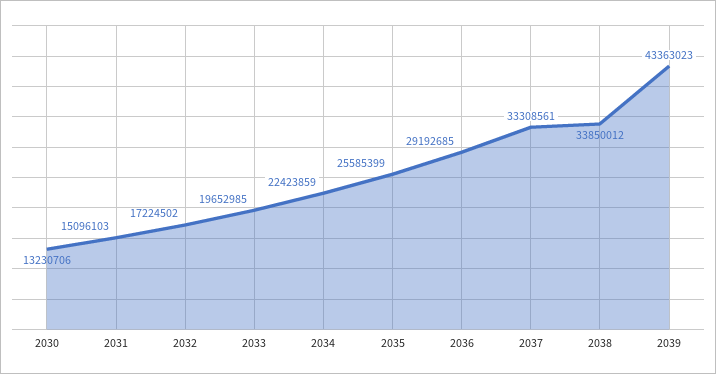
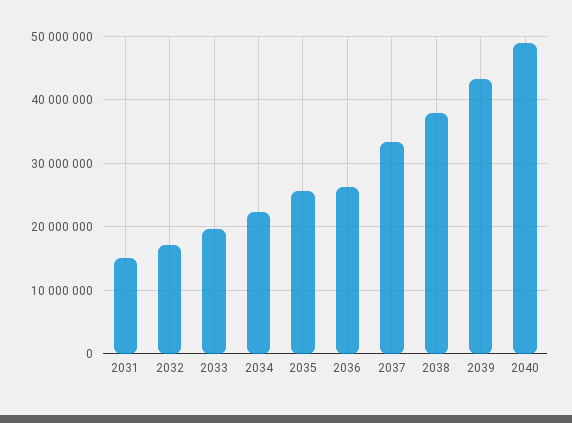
2030: 13230706 -> none
2036: 29192685 -> 26000000
2038: 33850012 -> 38000000
2040: none -> 49000000

